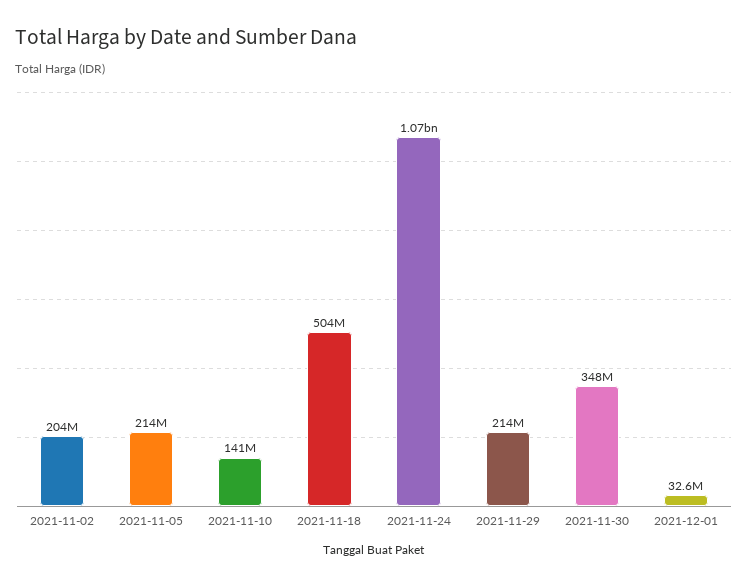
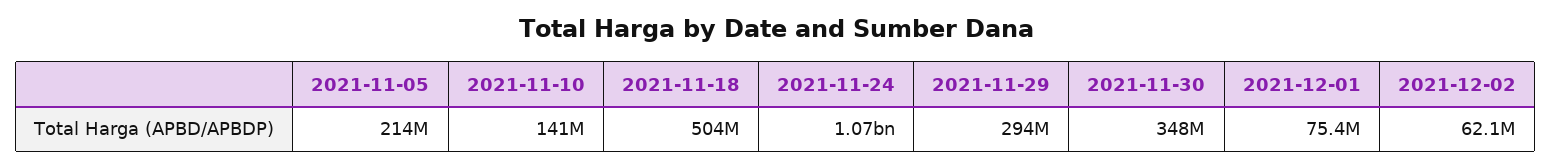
2021-11-02: 204000000 -> none
2021-11-29: 214000000 -> 294000000
2021-12-01: 32600000 -> 75400000
2021-12-02: none -> 62100000

